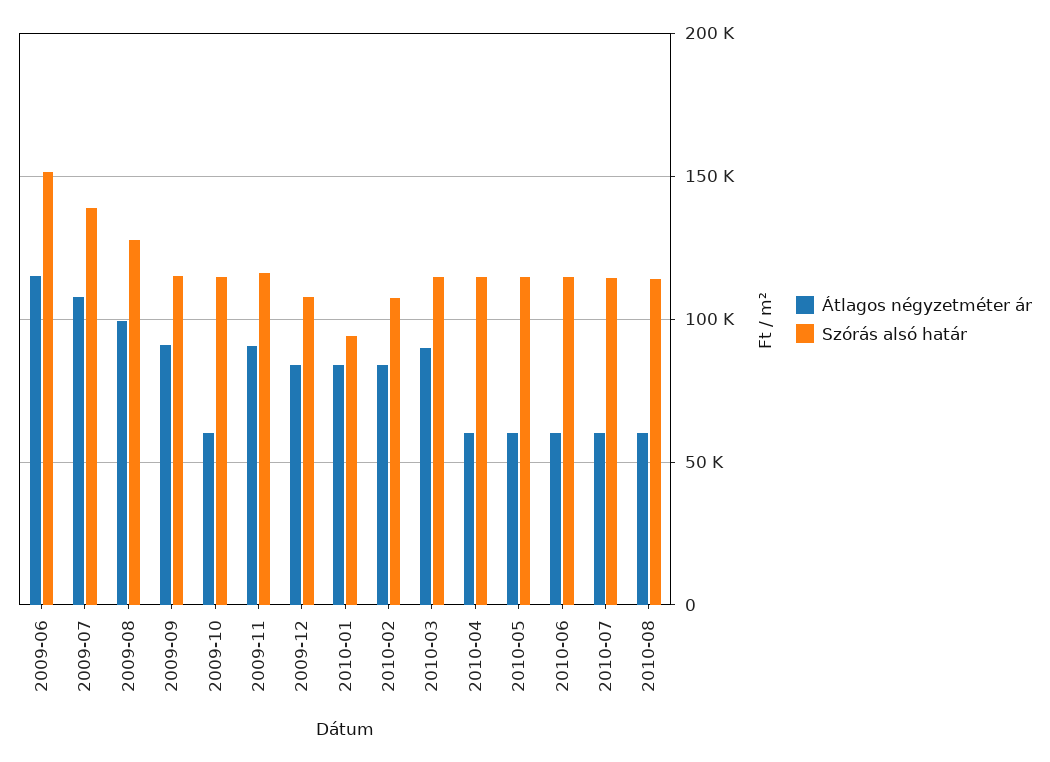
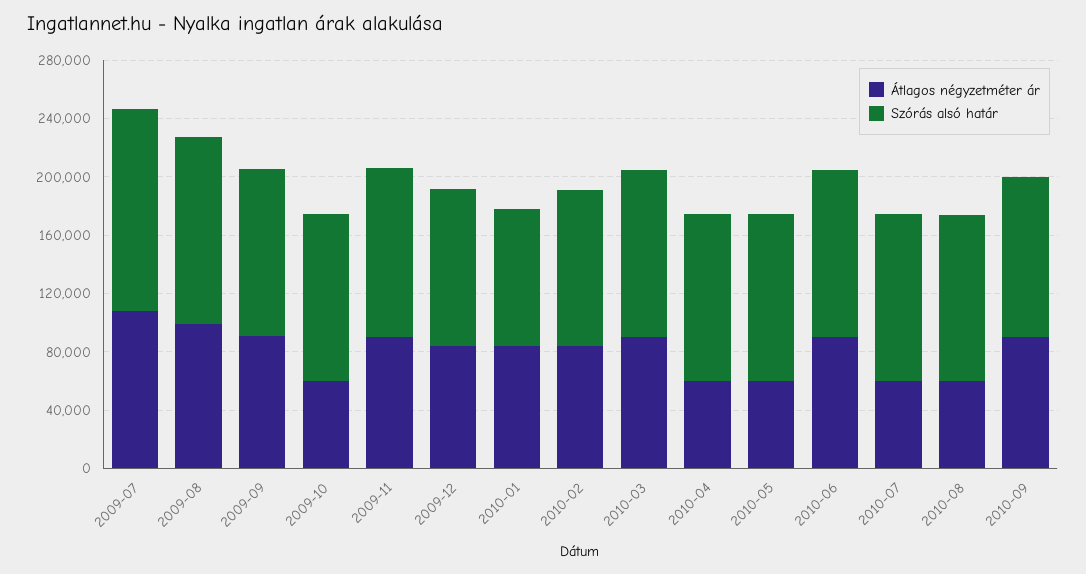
Átlagos négyzetméter ár, 2009-06: 115000 -> none
Szórás alsó határ, 2009-06: 150000 -> none
Átlagos négyzetméter ár, 2010-06: 60000 -> 90000
Átlagos négyzetméter ár, 2010-09: none -> 90000
Szórás alsó határ, 2010-09: none -> 110000

